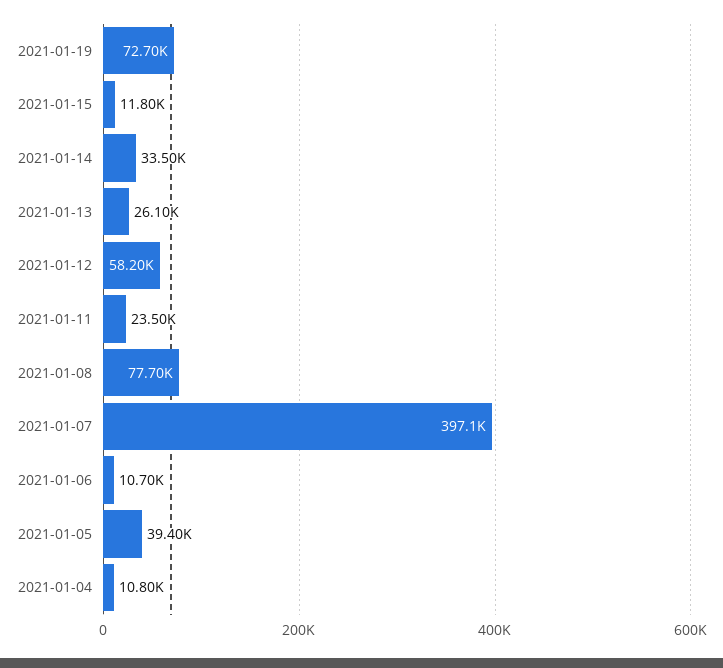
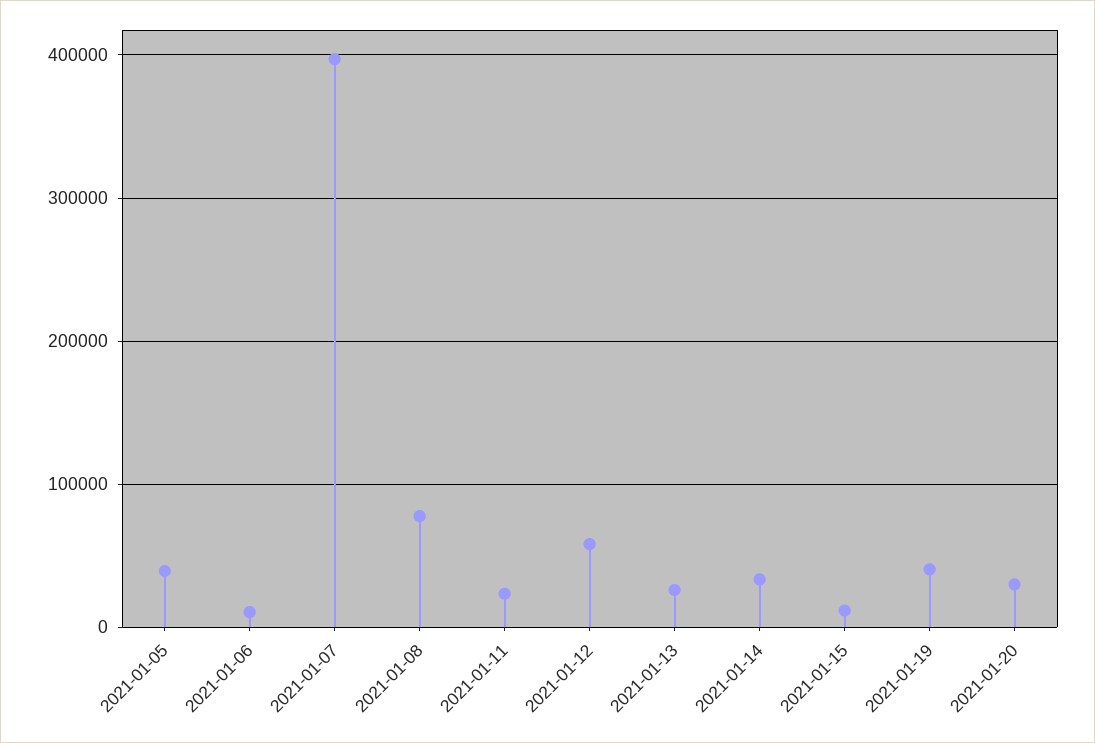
2021-01-19: 72700 -> 40000
2021-01-04: 10800 -> none
2021-01-20: none -> 30000

